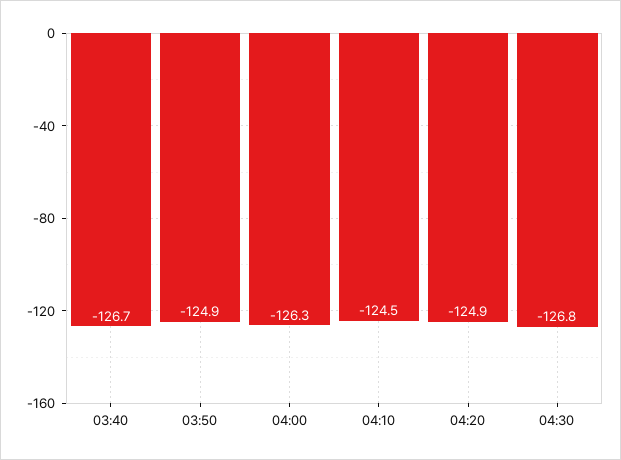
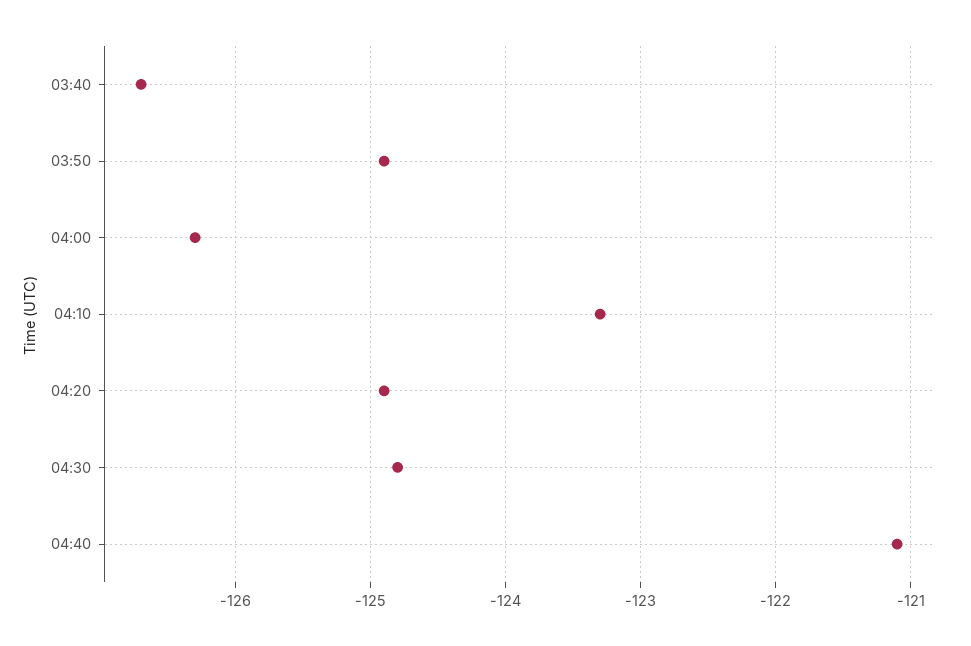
04:10: -124.5 -> -123.3
04:30: -126.8 -> -124.8
04:40: none -> -121.1

